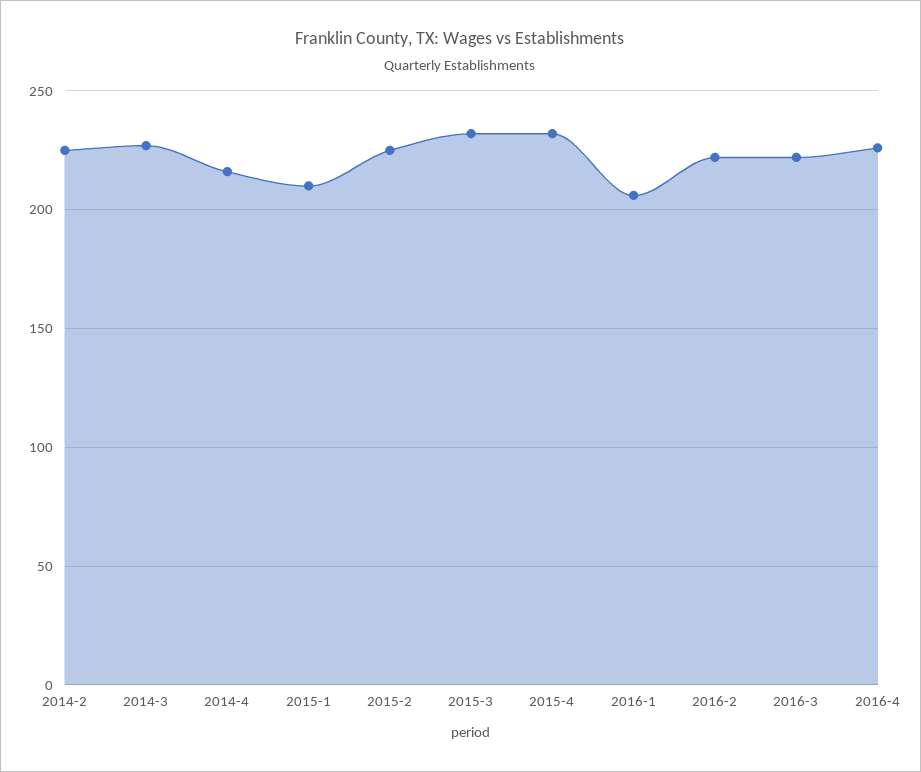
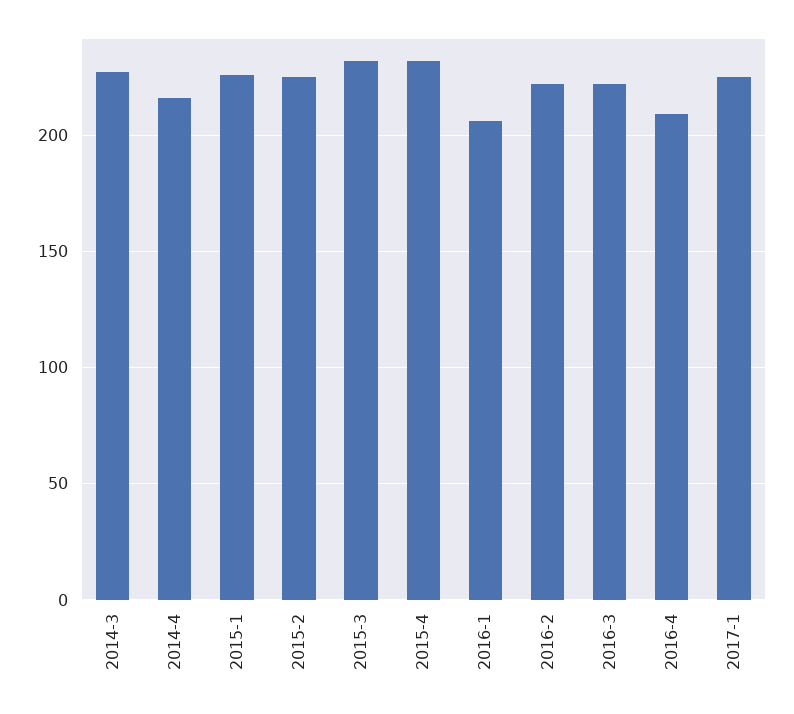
2014-2: 225 -> none
2015-1: 210 -> 225
2016-4: 225 -> 210
2017-1: none -> 225

